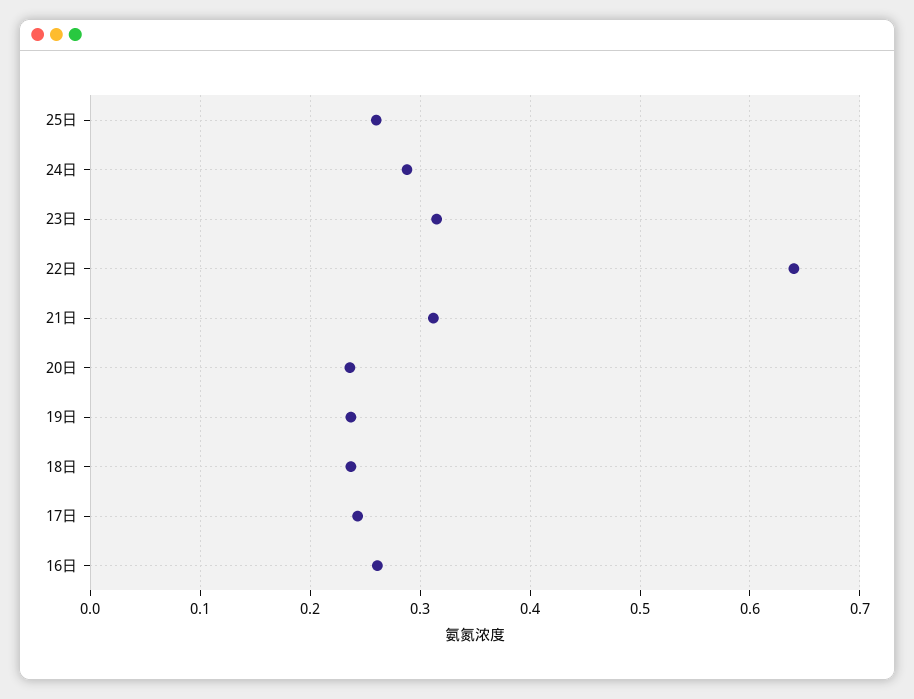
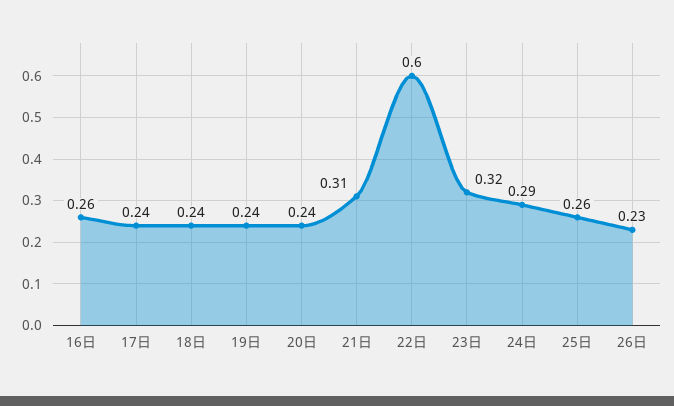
22日: 0.64 -> 0.6
26日: none -> 0.23

